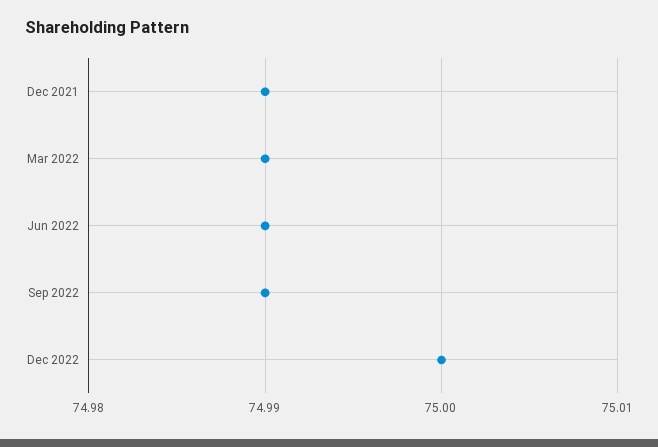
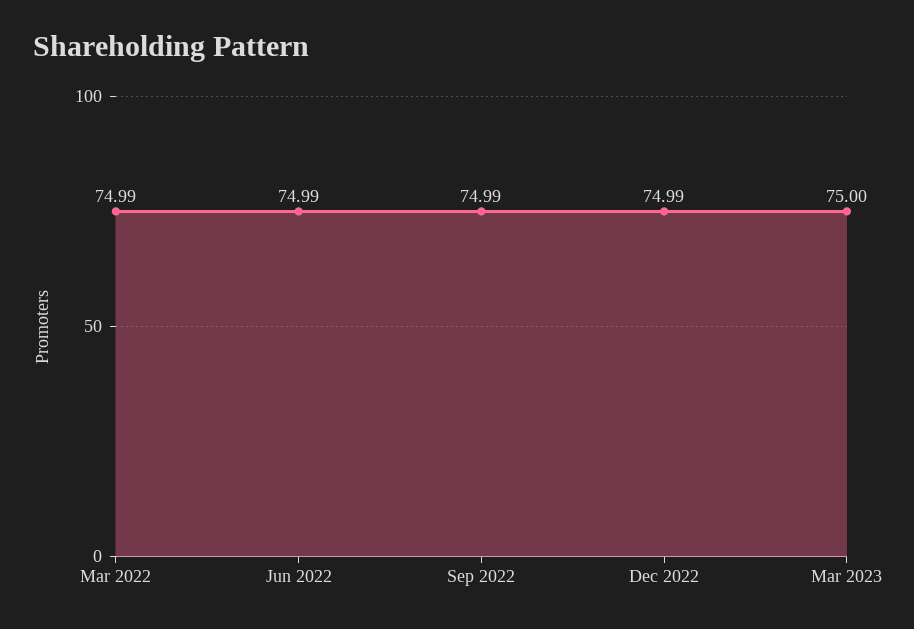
Dec 2021: 74.99 -> none
Dec 2022: 75 -> 74.99
Mar 2023: none -> 75

